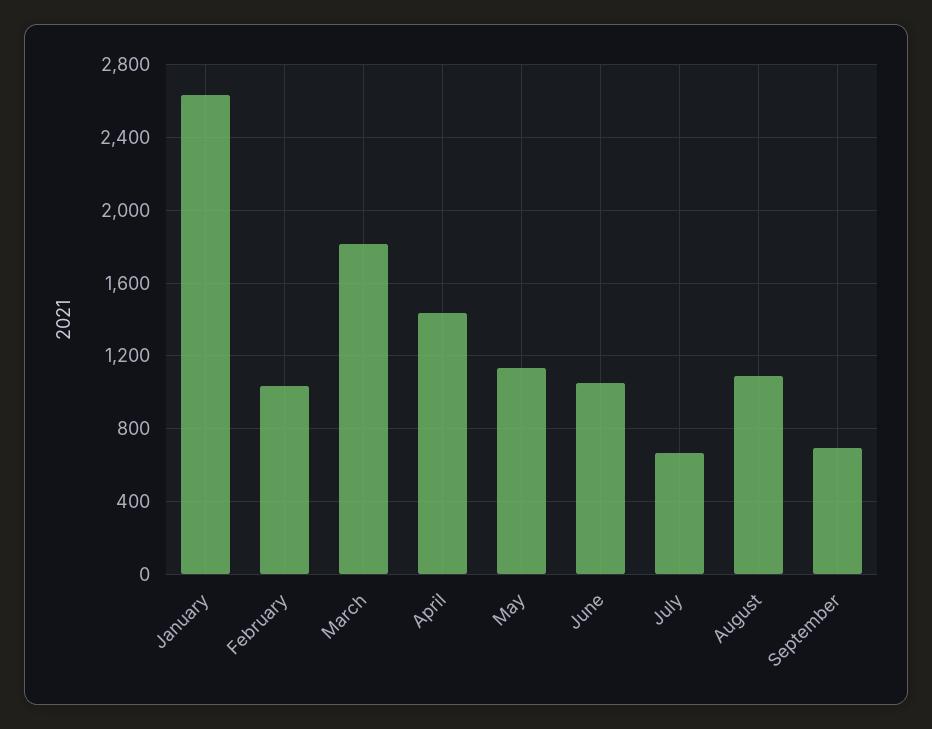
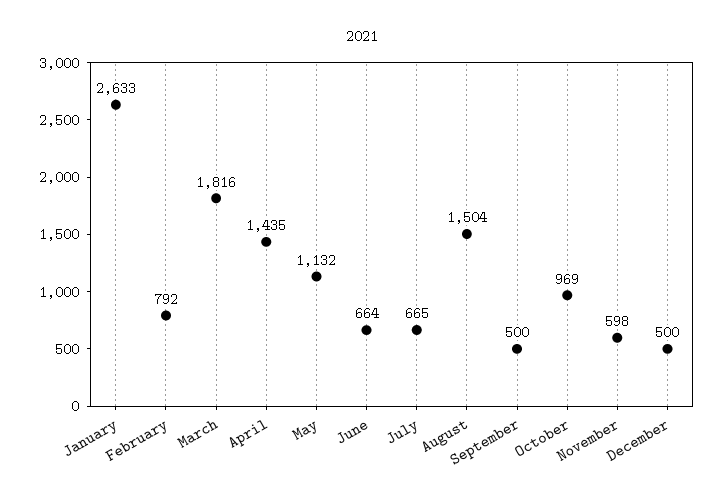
February: 1050 -> 792
June: 1050 -> 664
August: 1100 -> 1504
September: 700 -> 500
October: none -> 969
November: none -> 598
December: none -> 500

